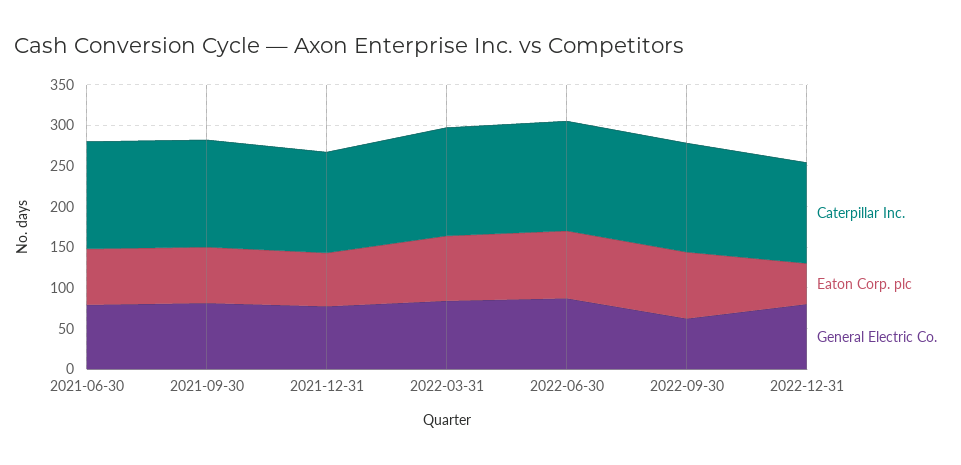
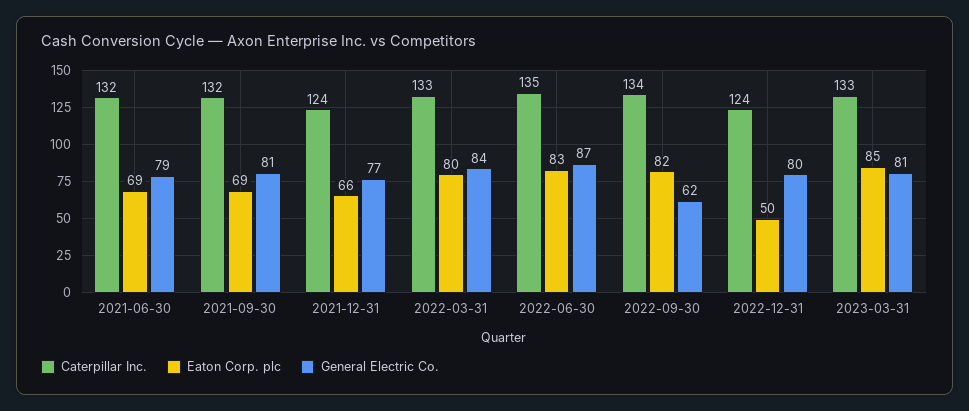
Caterpillar Inc., 2023-03-31: none -> 133
Eaton Corp. plc, 2023-03-31: none -> 85
General Electric Co., 2023-03-31: none -> 81

